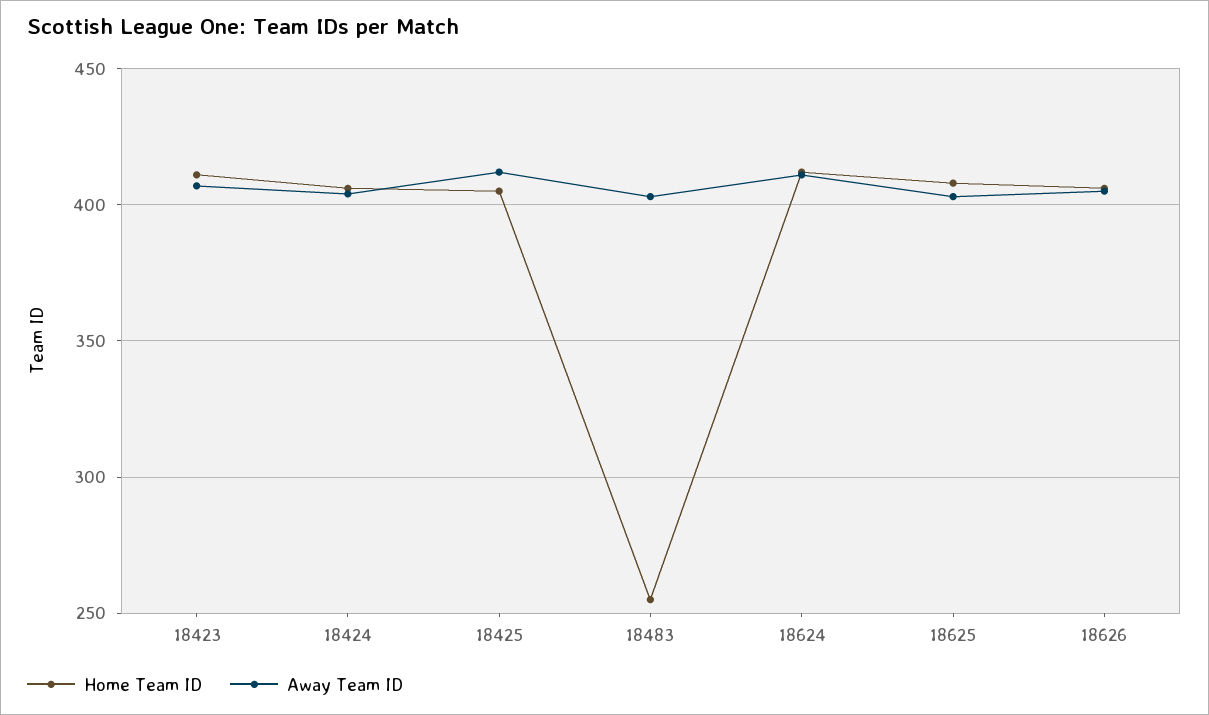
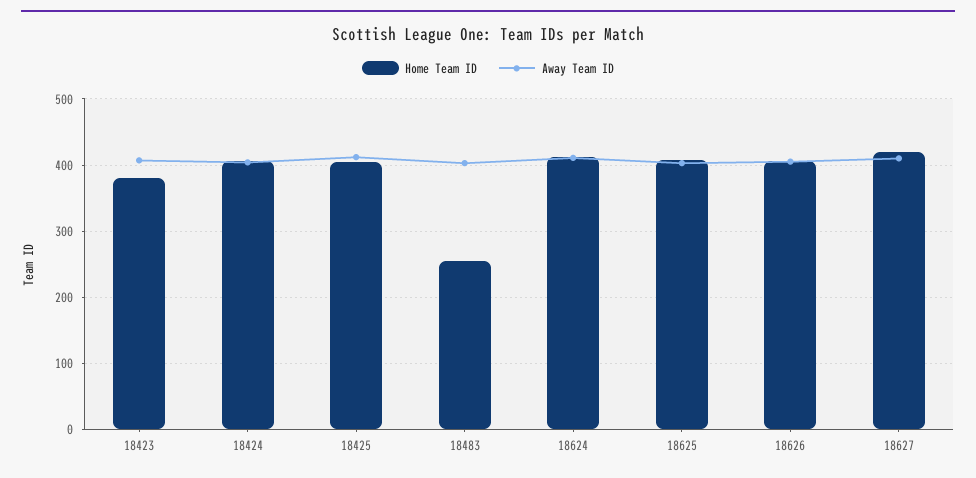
Home Team ID, 18423: 410 -> 380
Home Team ID, 18627: none -> 420
Away Team ID, 18627: none -> 410

